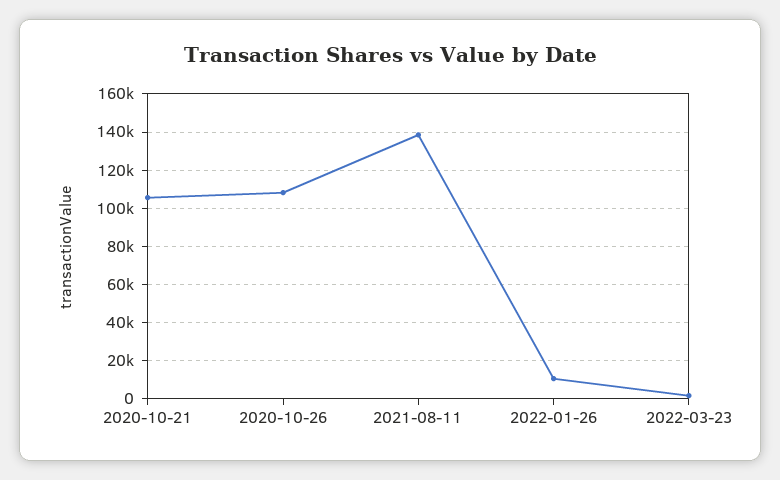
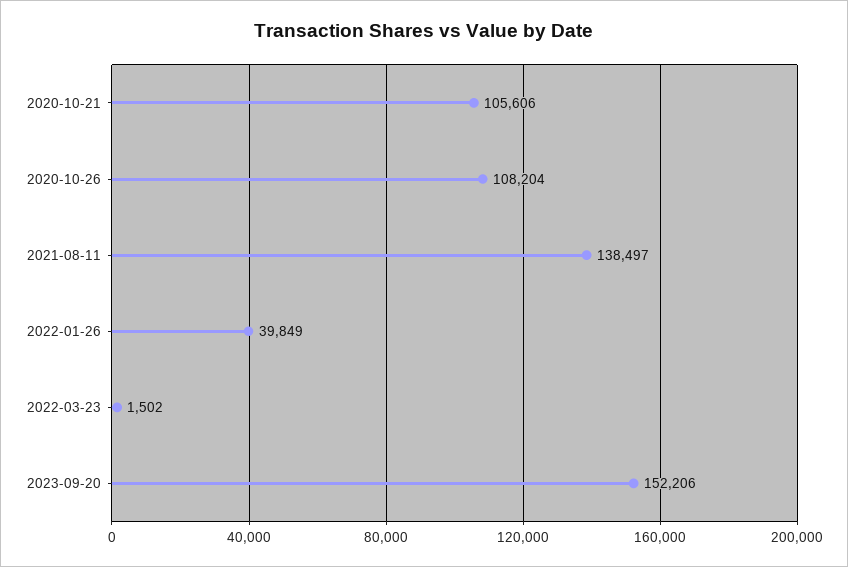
2022-01-26: 10000 -> 39849
2023-09-20: none -> 152206

